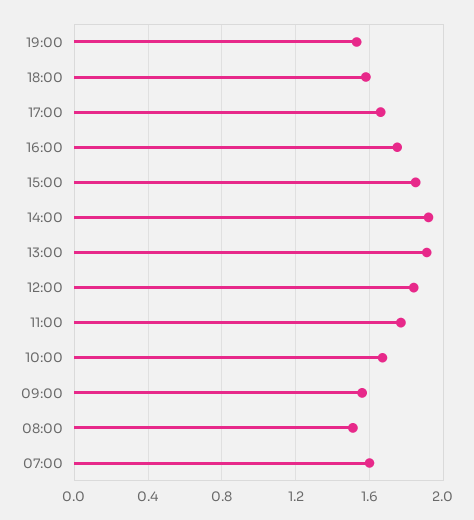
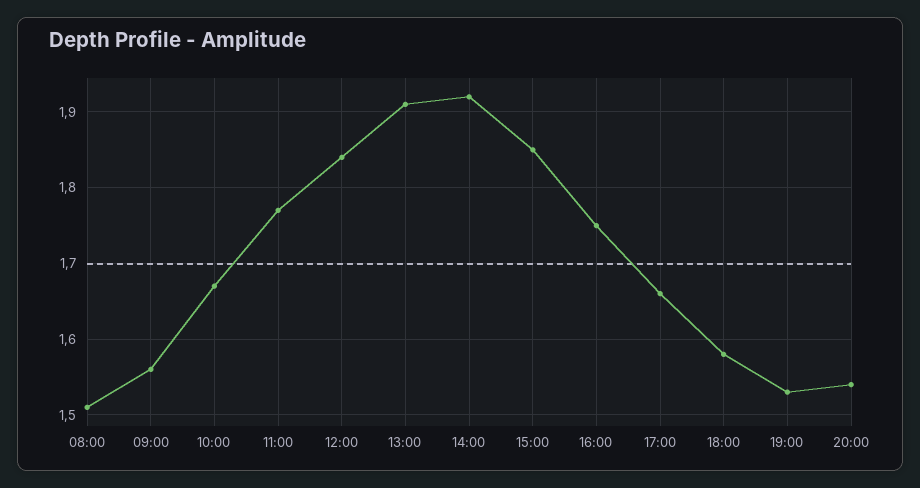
07:00: 1.6 -> none
20:00: none -> 1.54

